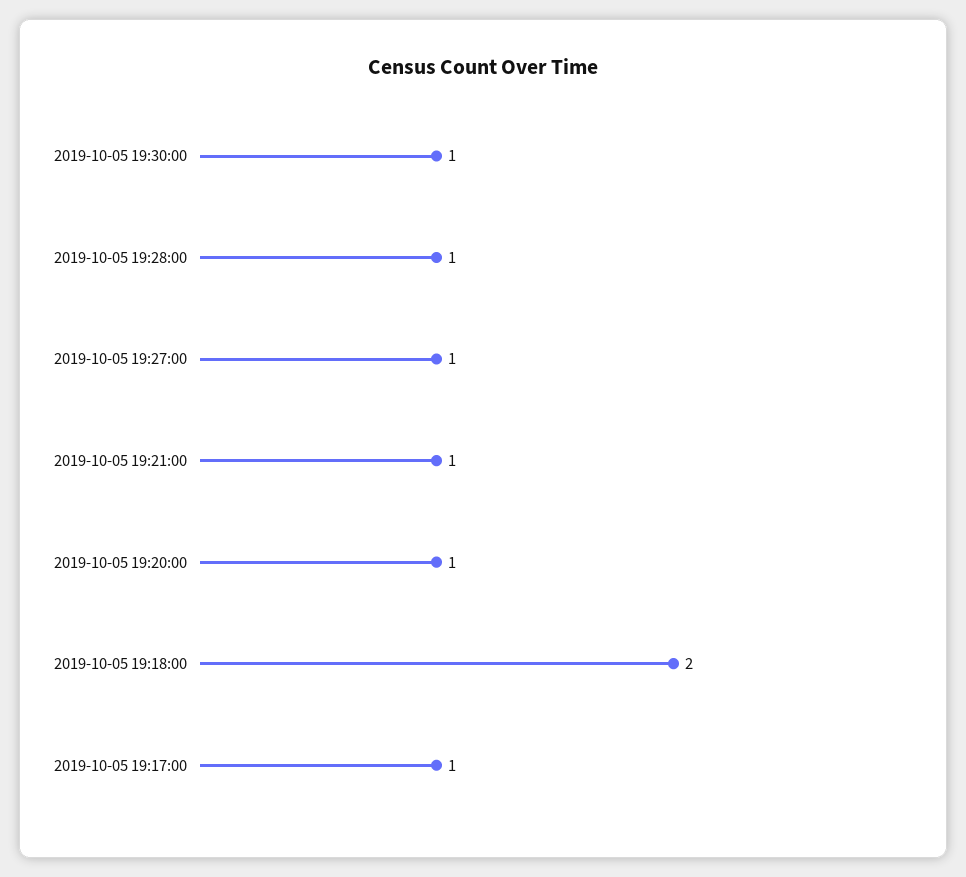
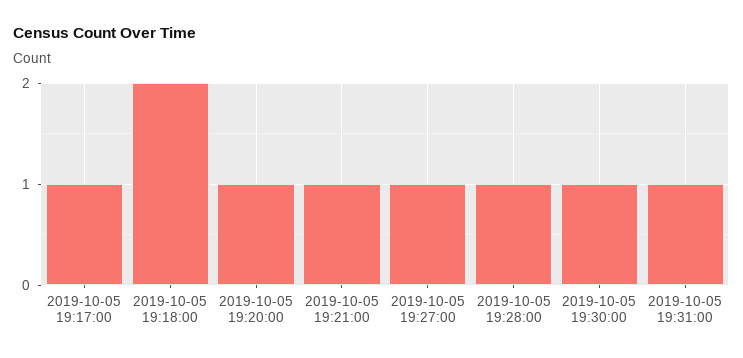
2019-10-05 19:31:00: none -> 1

